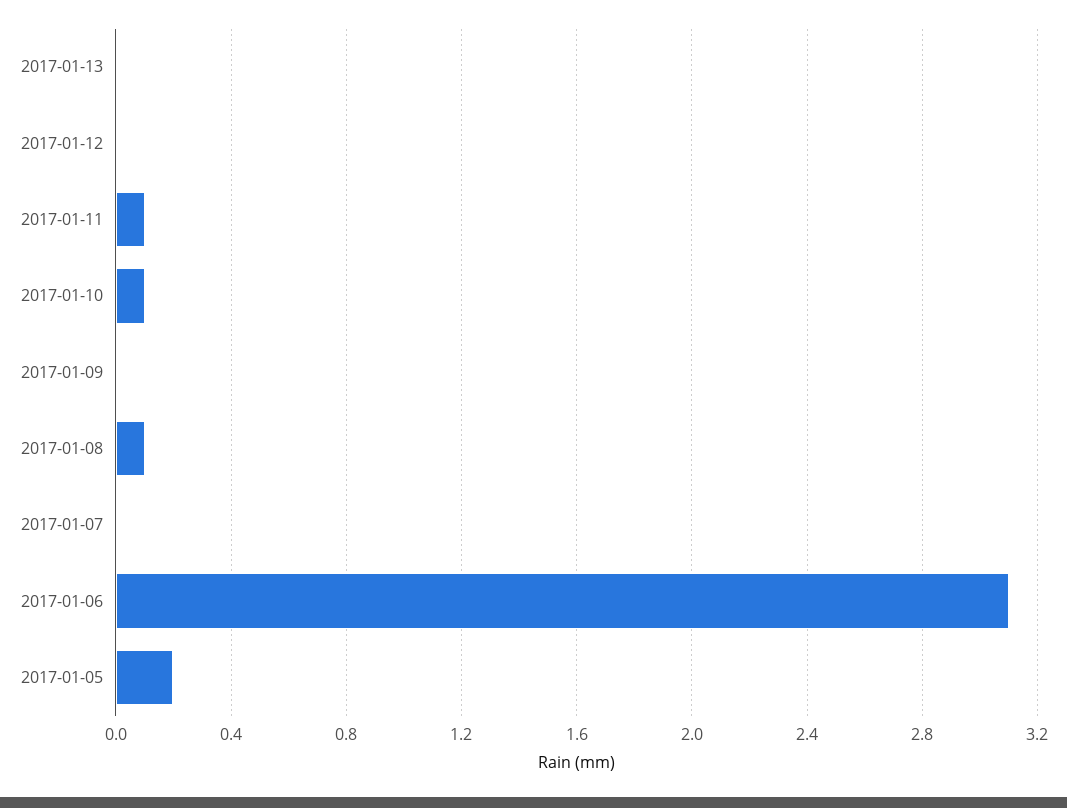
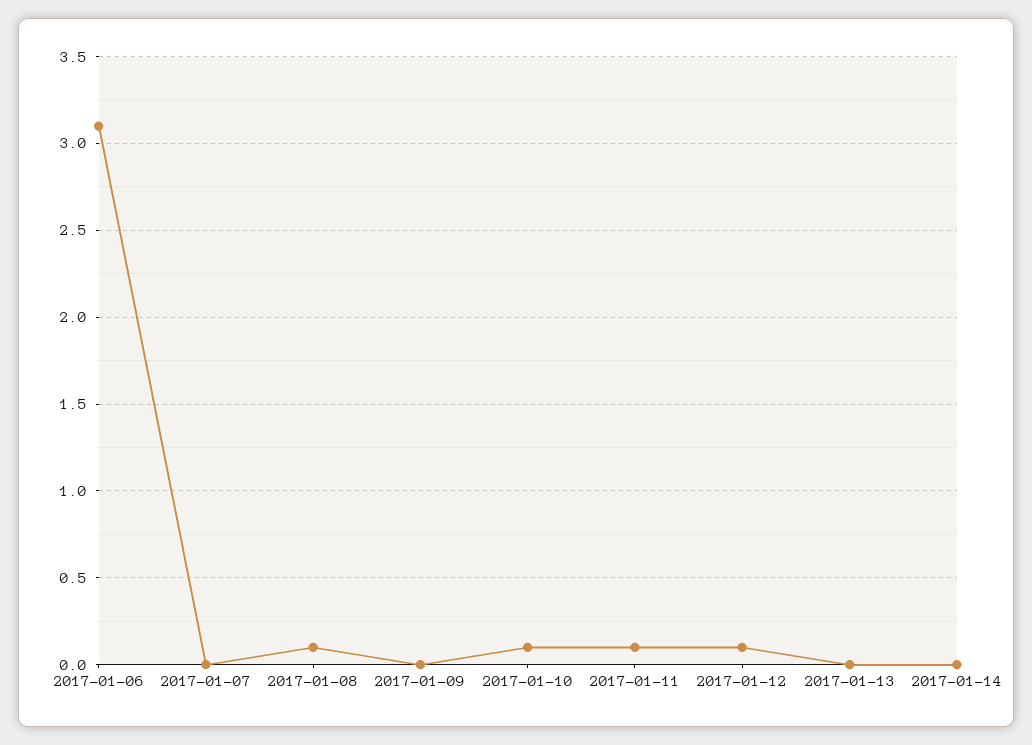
2017-01-12: 0 -> 0.1
2017-01-05: 0.2 -> none
2017-01-14: none -> 0

